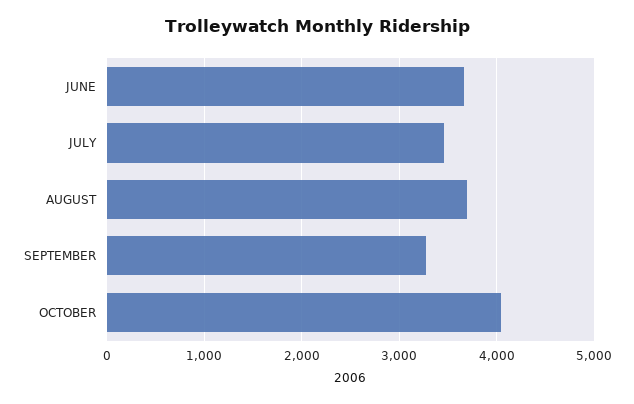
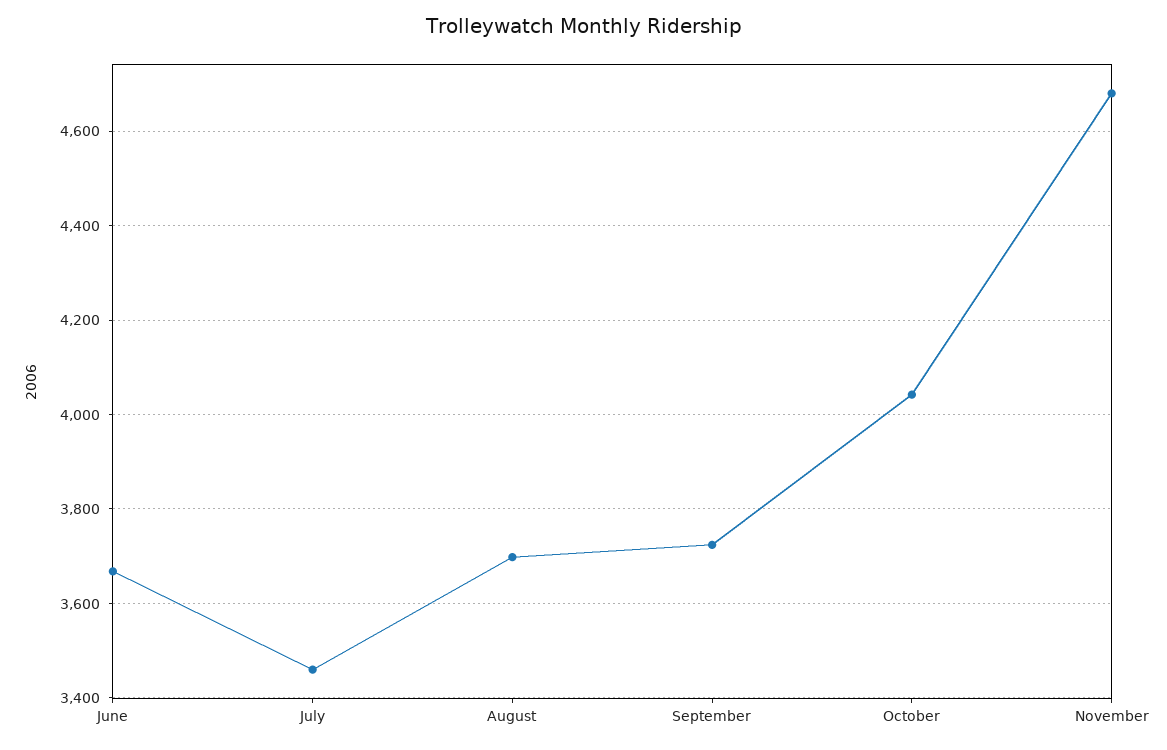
SEPTEMBER: 3300 -> 3720
November: none -> 4680

